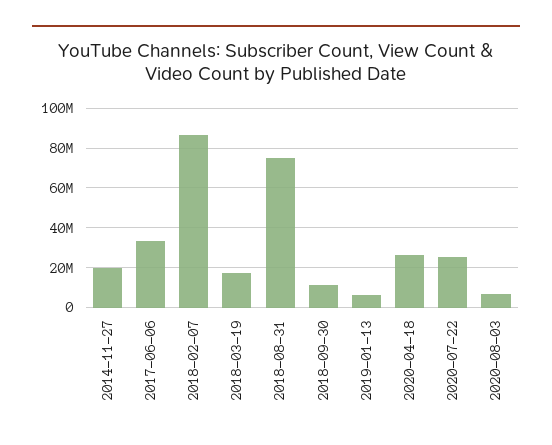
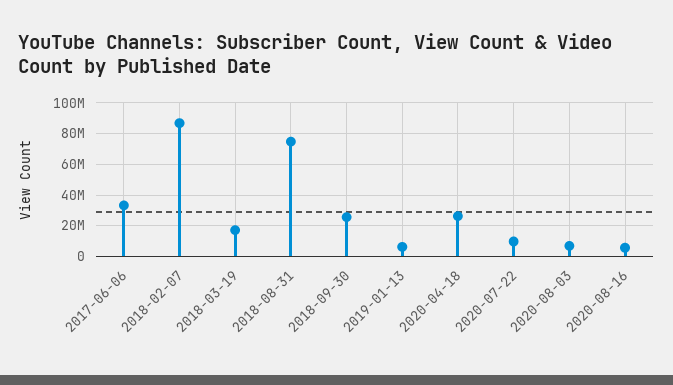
2014-11-27: 20000000 -> none
2018-09-30: 10000000 -> 25000000
2020-07-22: 25000000 -> 10000000
2020-08-16: none -> 5000000

